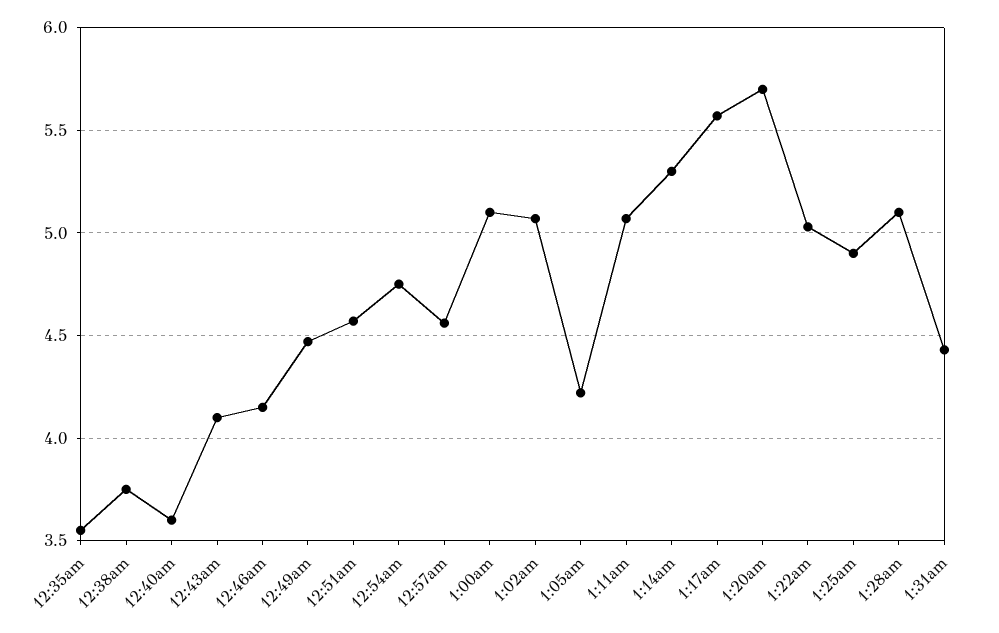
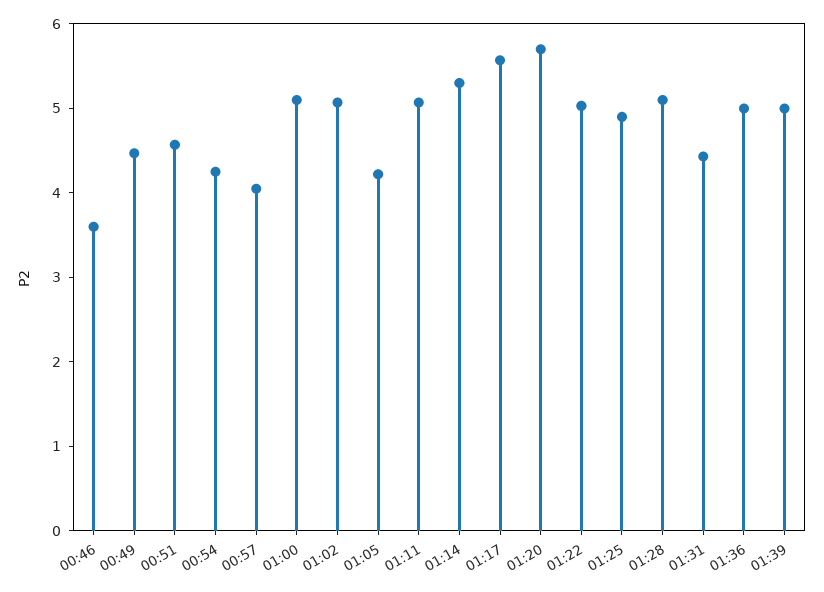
12:35am: 3.55 -> none
12:38am: 3.75 -> none
12:40am: 3.6 -> none
12:43am: 4.1 -> none
12:46am: 4.15 -> 3.6
12:54am: 4.75 -> 4.2
12:57am: 4.55 -> 4
01:36: none -> 5
01:39: none -> 5

